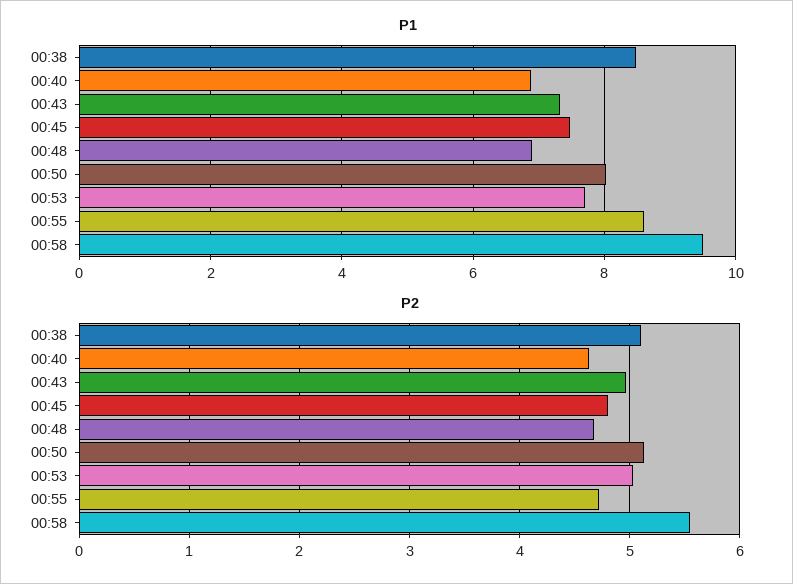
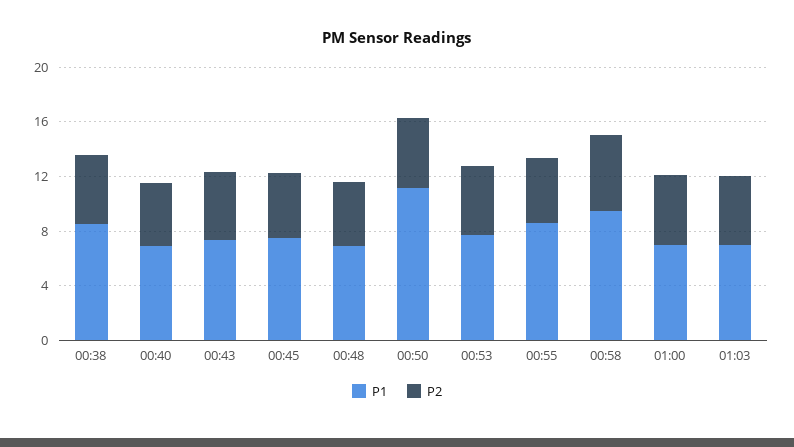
P1, 00:50: 8 -> 11
P1, 01:00: none -> 7
P2, 01:00: none -> 5
P1, 01:03: none -> 7
P2, 01:03: none -> 5

